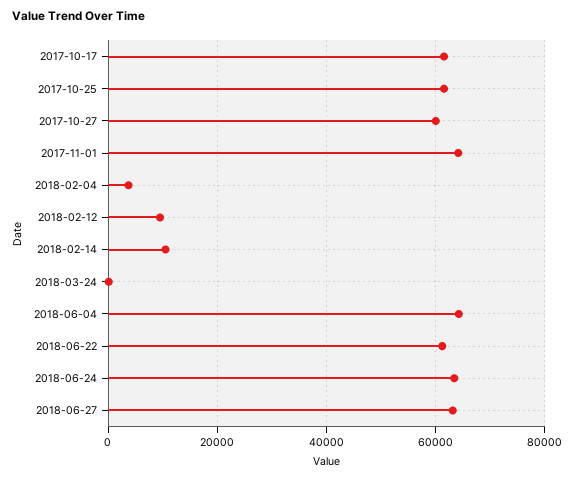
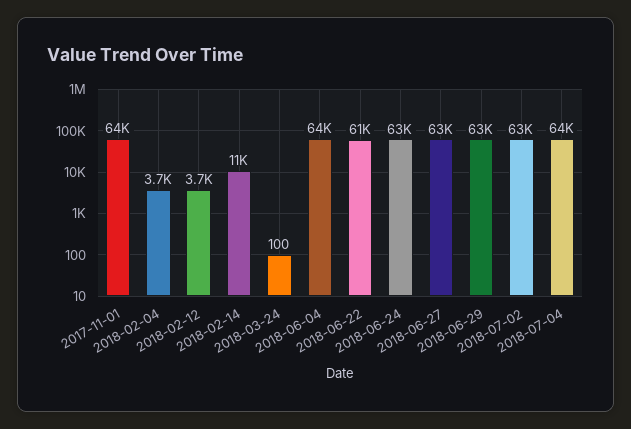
2017-10-17: 62000 -> none
2017-10-25: 62000 -> none
2017-10-27: 60000 -> none
2018-02-12: 10000 -> 3700
2018-06-29: none -> 63000
2018-07-02: none -> 63000
2018-07-04: none -> 64000

